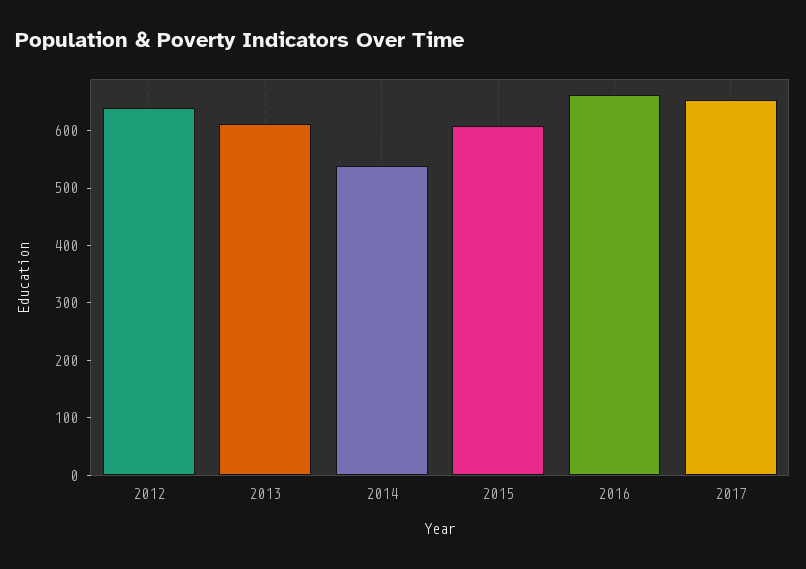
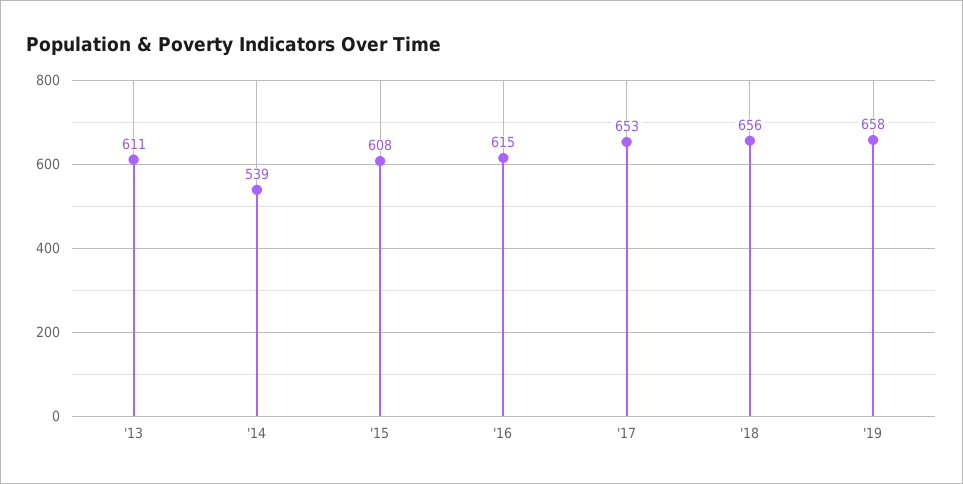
2012: 640 -> none
2016: 660 -> 615
'18: none -> 656
'19: none -> 658

